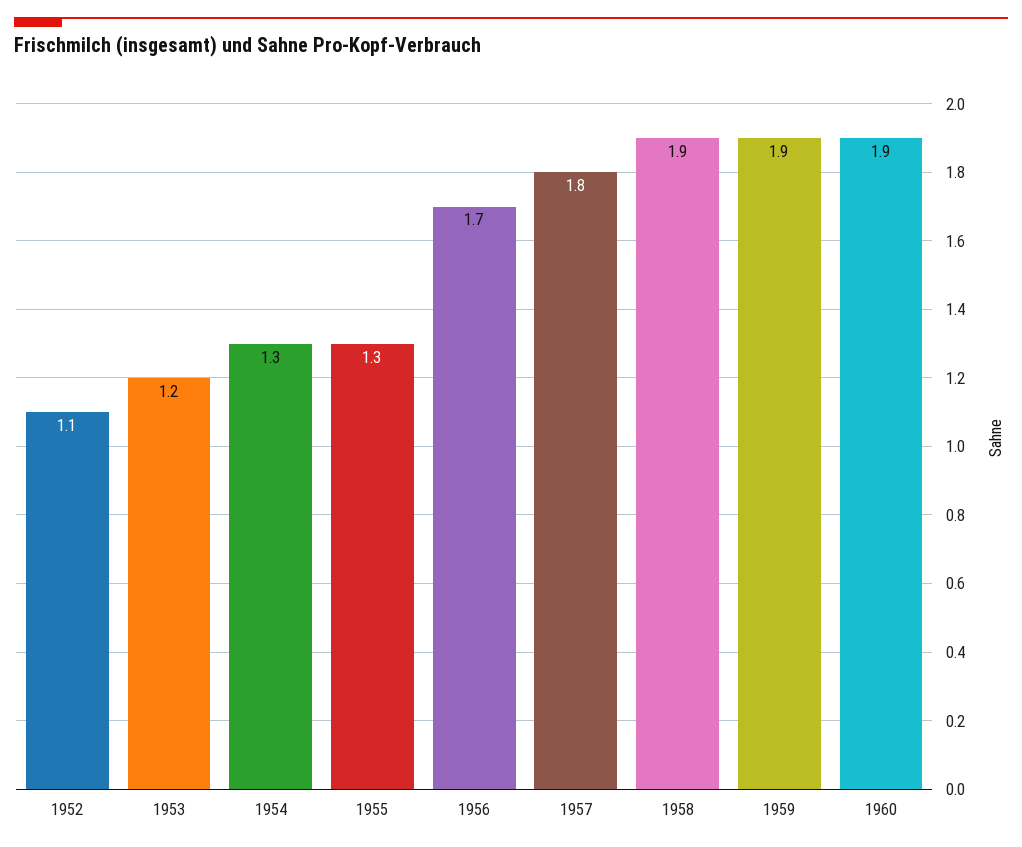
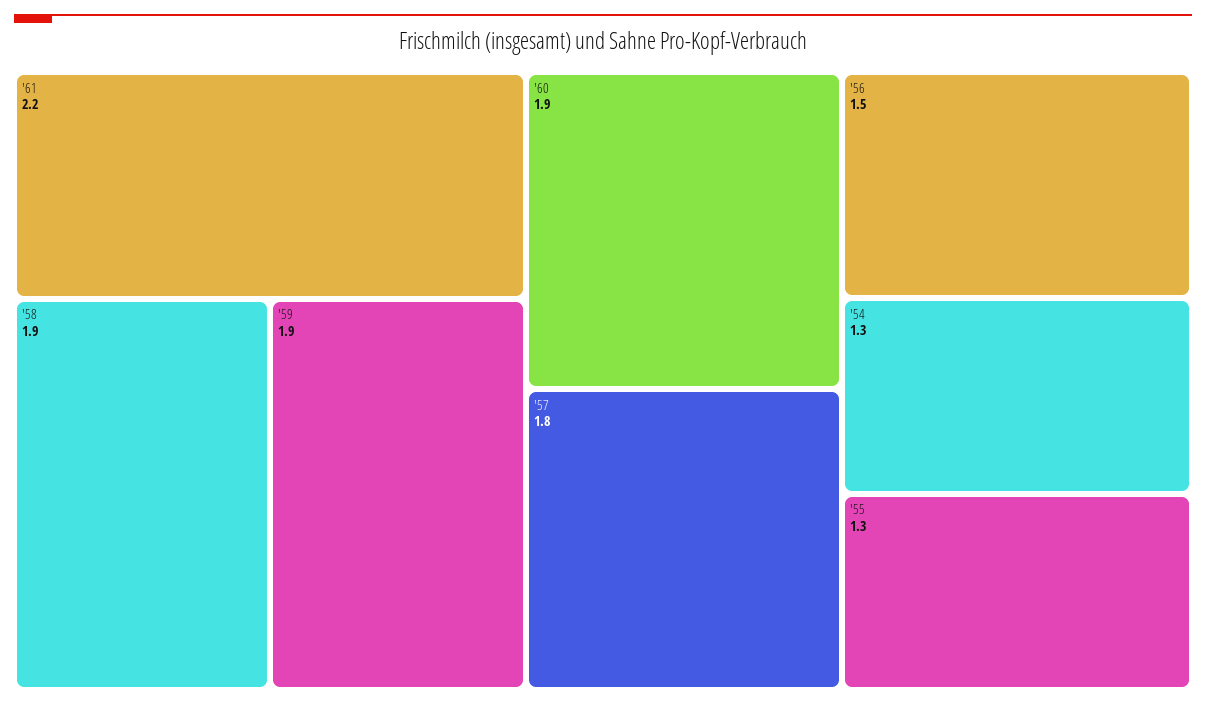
1952: 1.1 -> none
1953: 1.2 -> none
1956: 1.7 -> 1.5
'61: none -> 2.2

